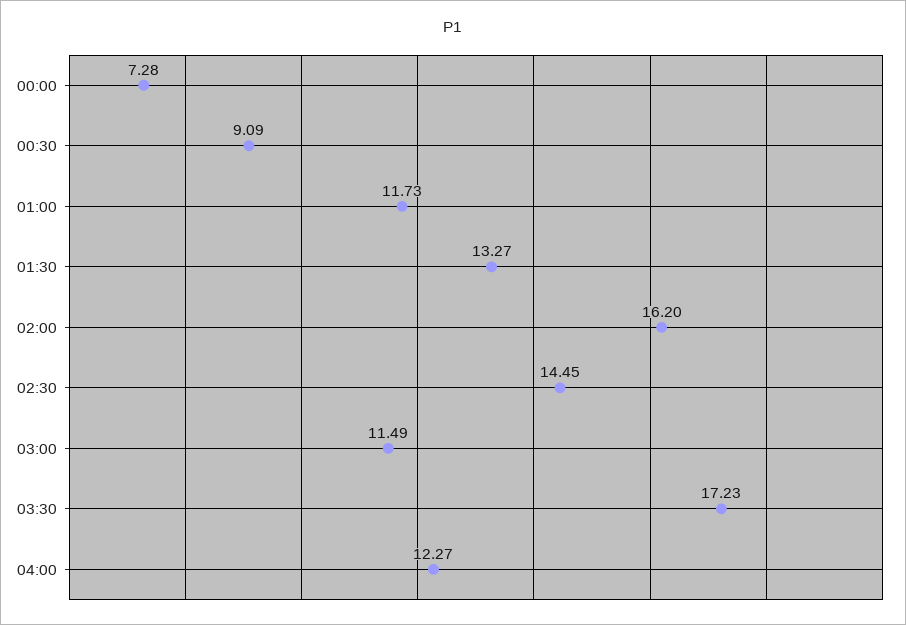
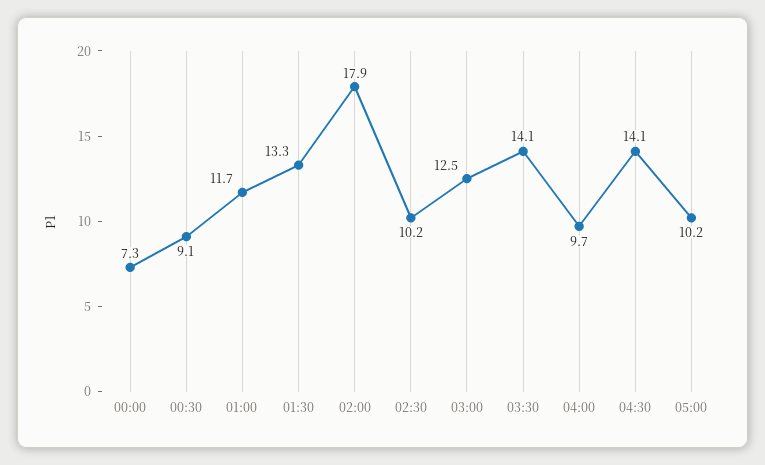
02:00: 16.2 -> 17.9
02:30: 14.45 -> 10.2
03:00: 11.49 -> 12.5
03:30: 17.23 -> 14.1
04:00: 12.27 -> 9.7
04:30: none -> 14.1
05:00: none -> 10.2

